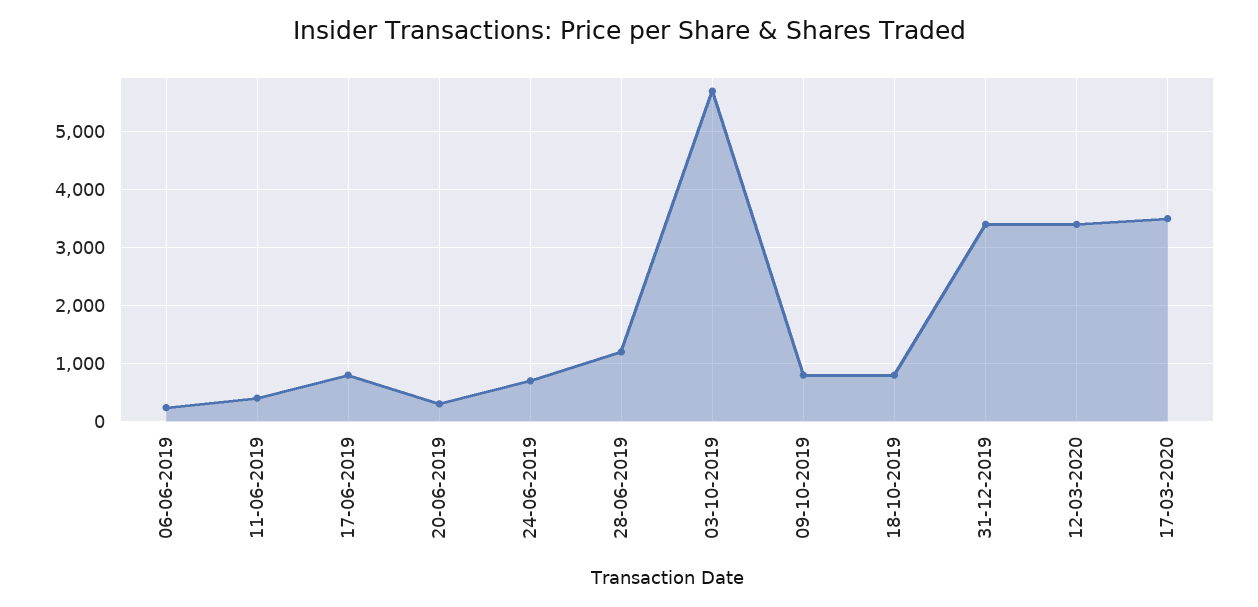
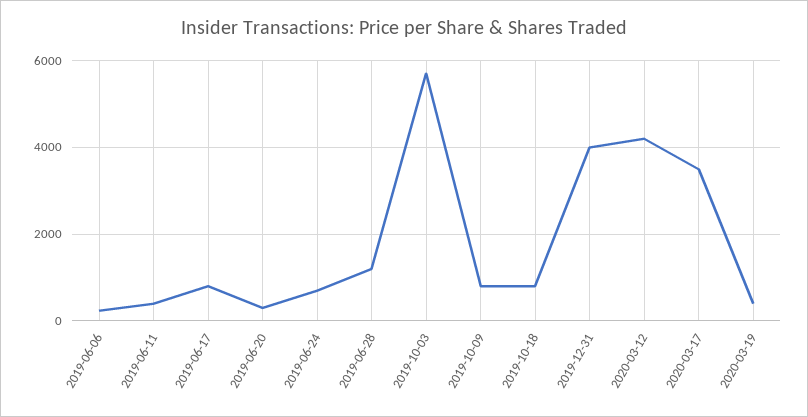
31-12-2019: 3400 -> 4000
12-03-2020: 3400 -> 4200
2020-03-19: none -> 400

